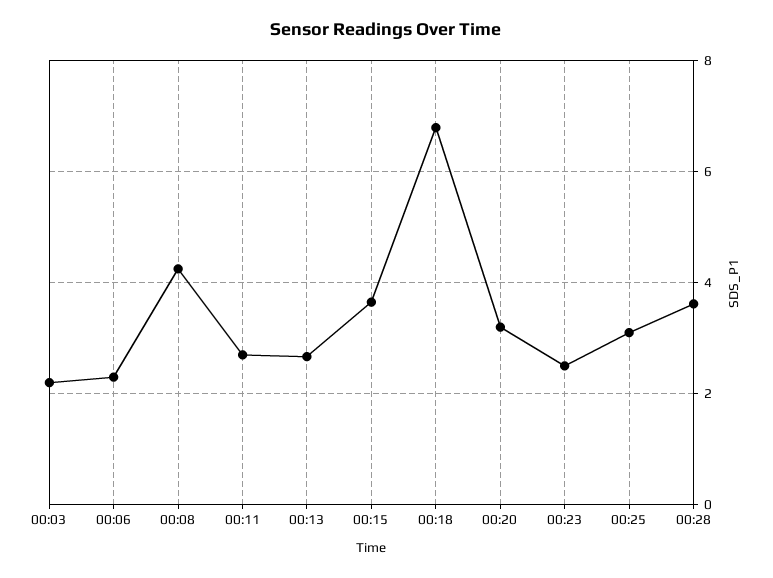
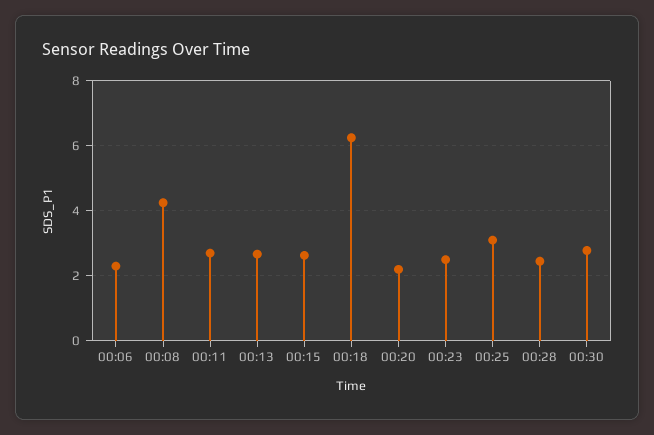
00:03: 2.2 -> none
00:15: 3.6 -> 2.6
00:18: 6.8 -> 6.2
00:20: 3.2 -> 2.2
00:28: 3.6 -> 2.4
00:30: none -> 2.8

